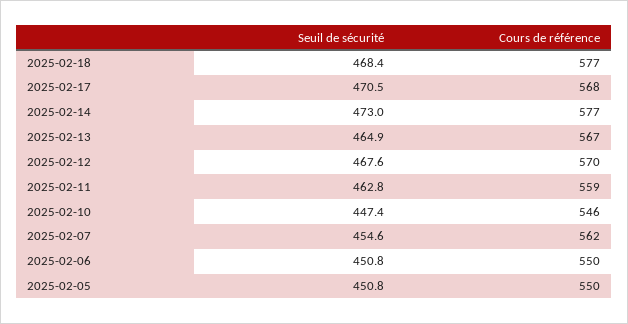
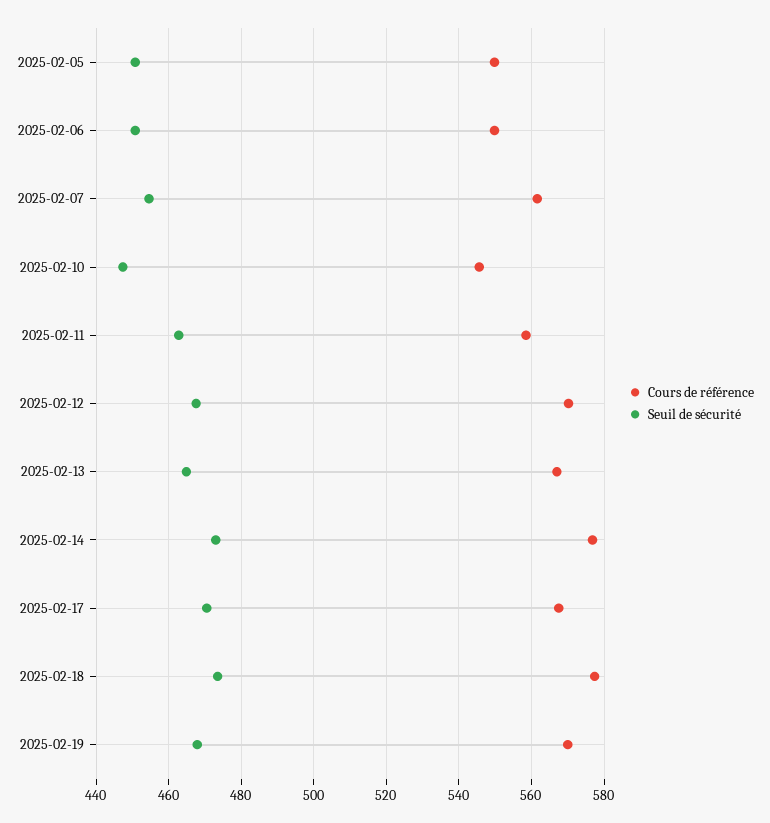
Seuil de sécurité, 2025-02-18: 468.4 -> 474
Cours de référence, 2025-02-19: none -> 570
Seuil de sécurité, 2025-02-19: none -> 468

